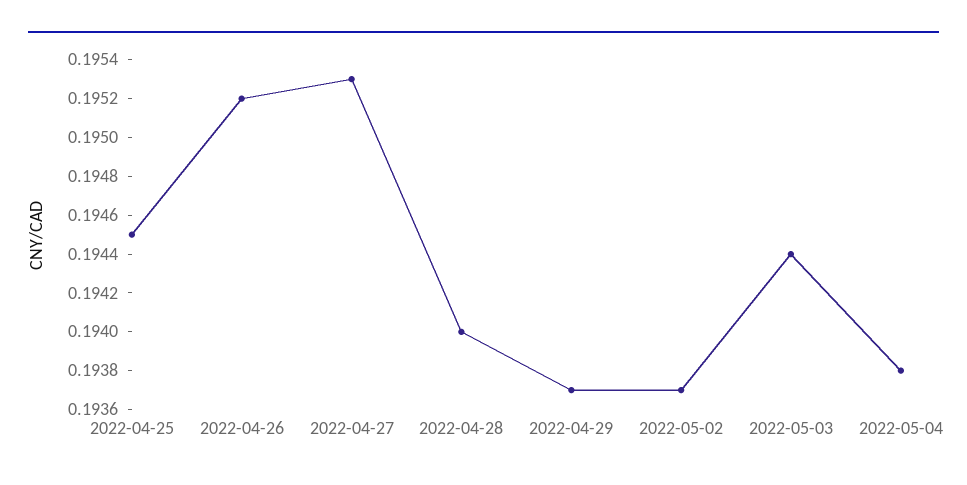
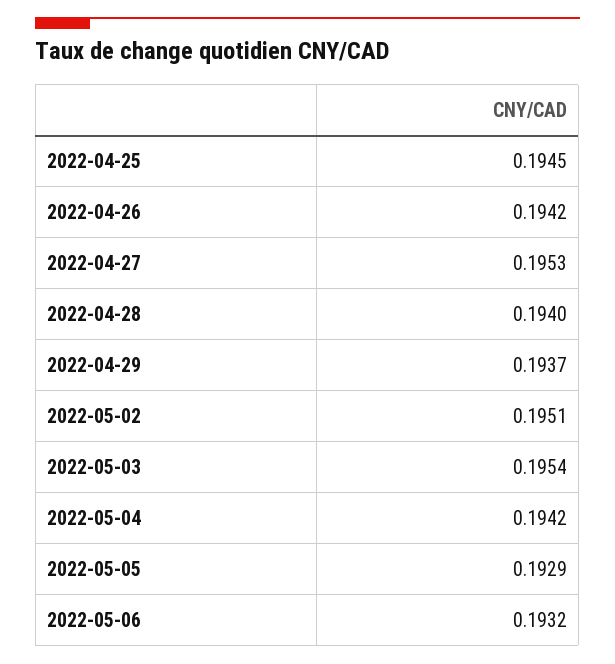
2022-04-26: 0.1952 -> 0.1942
2022-05-02: 0.1937 -> 0.1951
2022-05-03: 0.1944 -> 0.1954
2022-05-04: 0.1938 -> 0.1942
2022-05-05: none -> 0.1929
2022-05-06: none -> 0.1932

